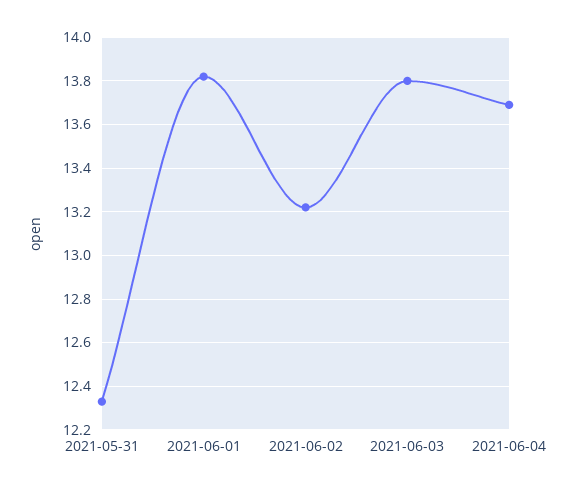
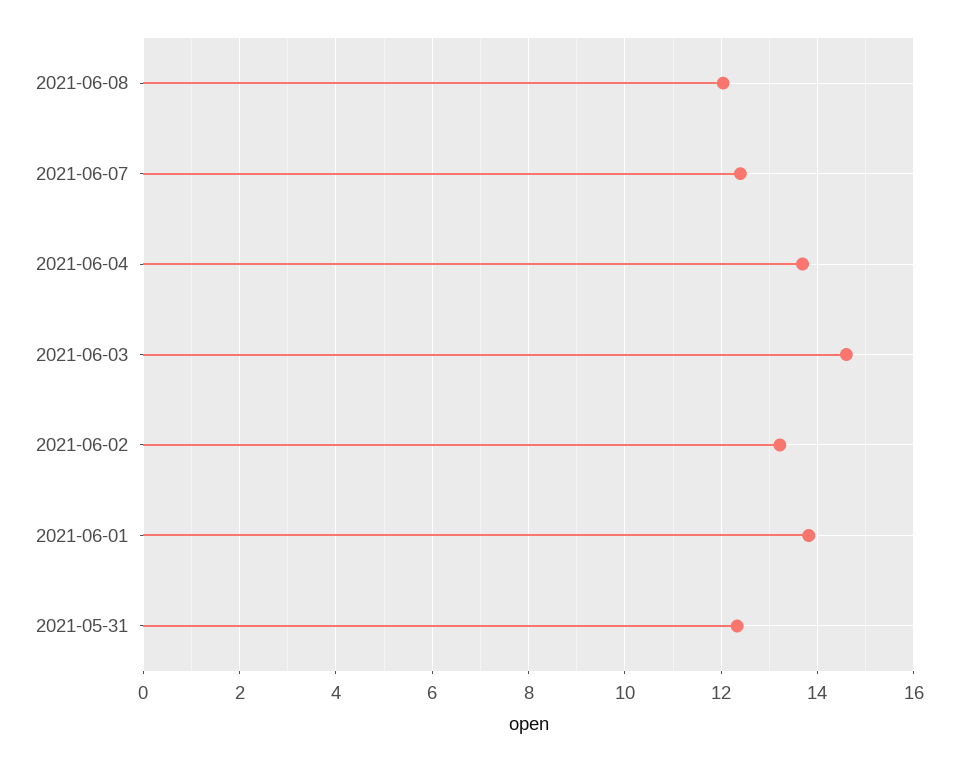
2021-06-03: 13.8 -> 14.6
2021-06-08: none -> 12
2021-06-07: none -> 12.4

